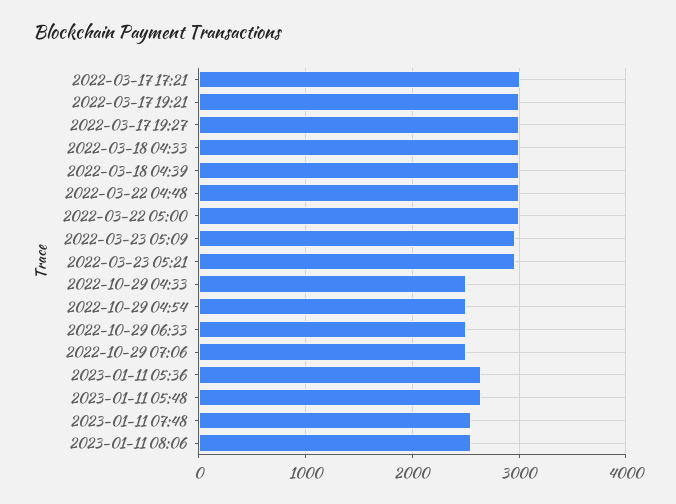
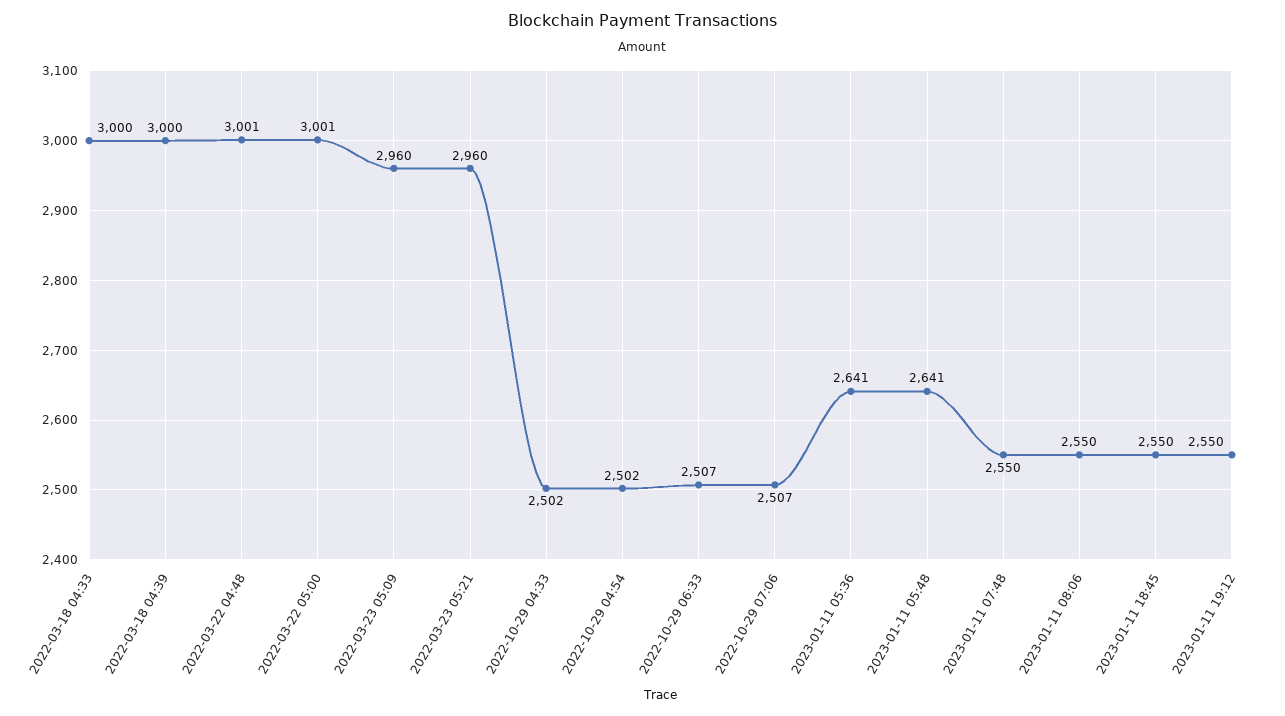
2022-03-17 17:21: 3000 -> none
2022-03-17 19:21: 3000 -> none
2022-03-17 19:27: 3000 -> none
2023-01-11 18:45: none -> 2550
2023-01-11 19:12: none -> 2550

